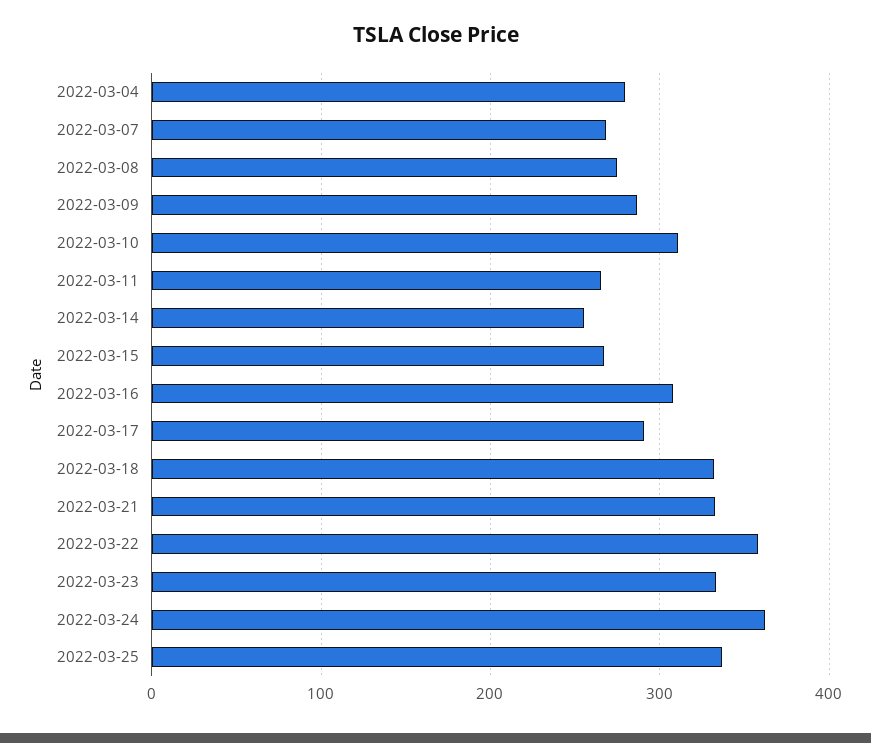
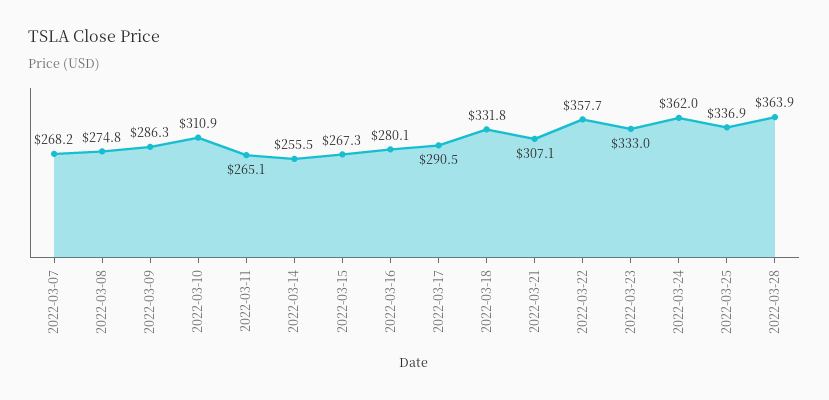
2022-03-04: 280 -> none
2022-03-16: 310 -> 280.1
2022-03-21: 330 -> 307.1
2022-03-28: none -> 363.9

